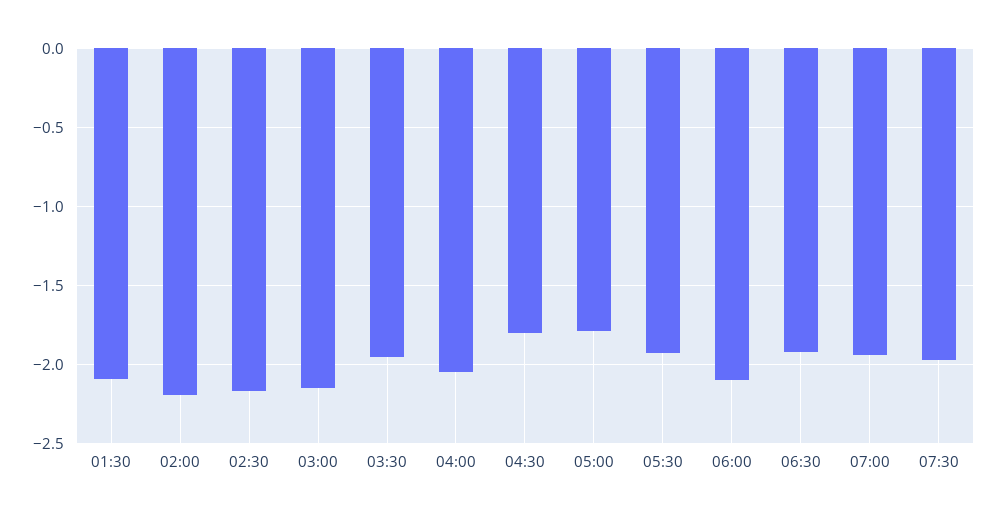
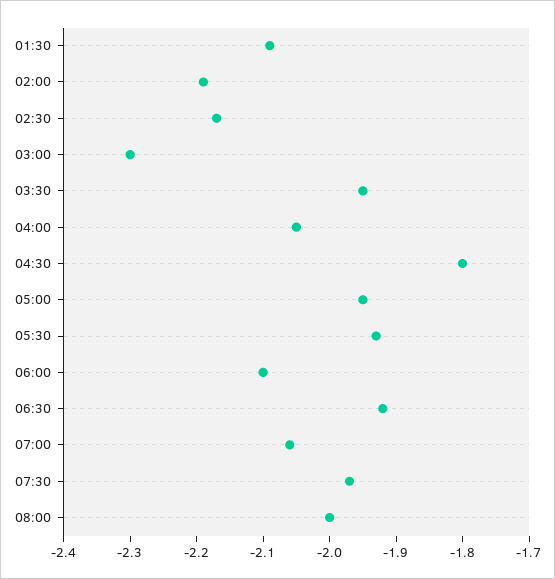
03:00: -2.15 -> -2.3
05:00: -1.8 -> -1.95
07:00: -1.95 -> -2.05
08:00: none -> -2

